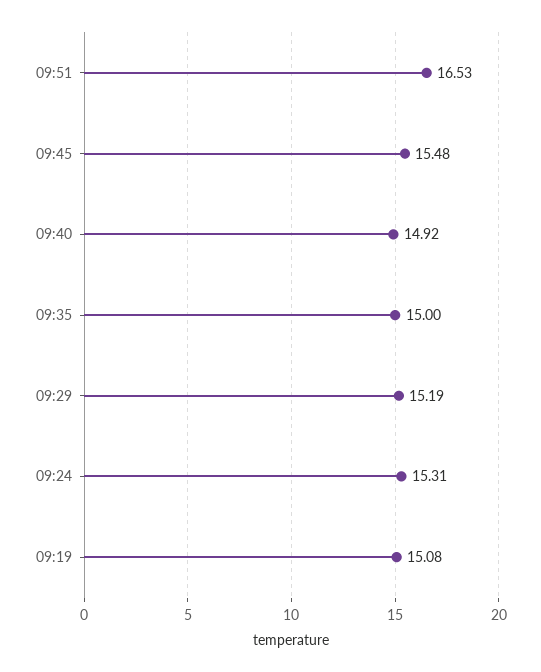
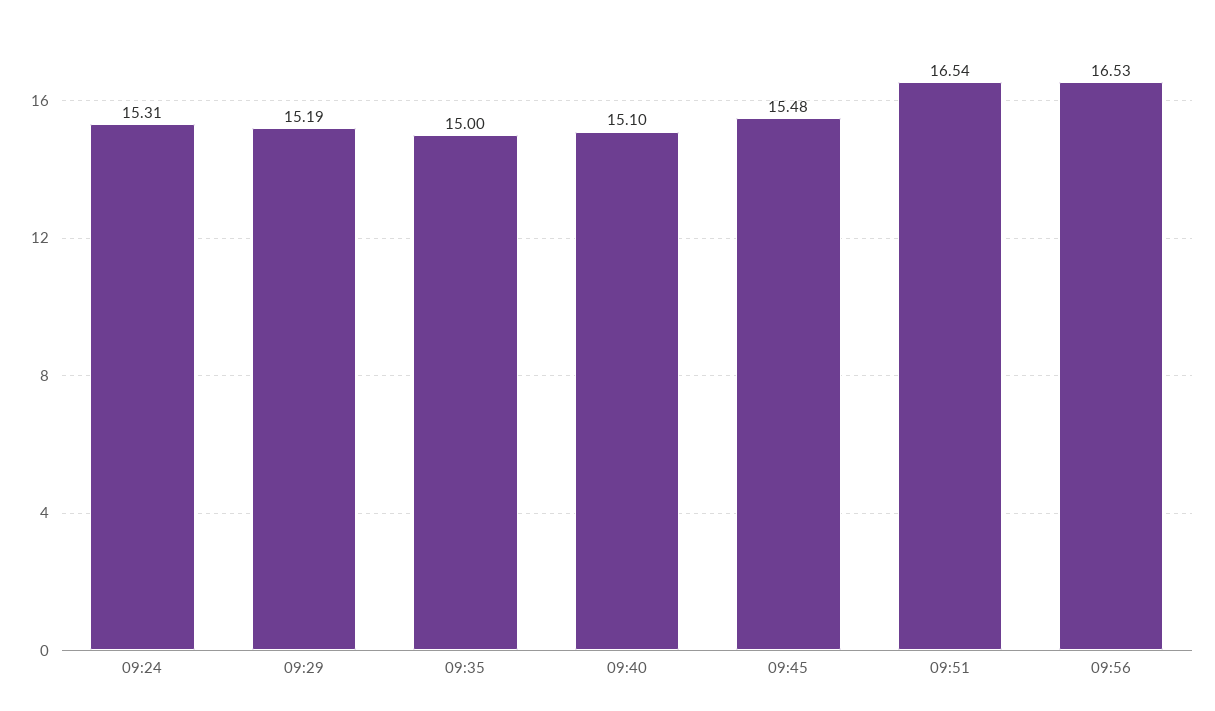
09:51: 16.53 -> 16.54
09:40: 14.92 -> 15.1
09:19: 15.08 -> none
09:56: none -> 16.53

